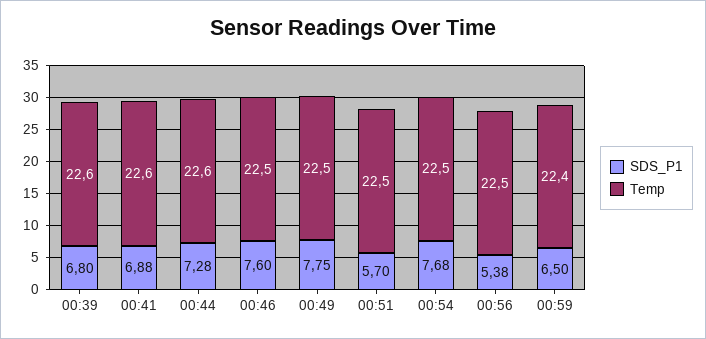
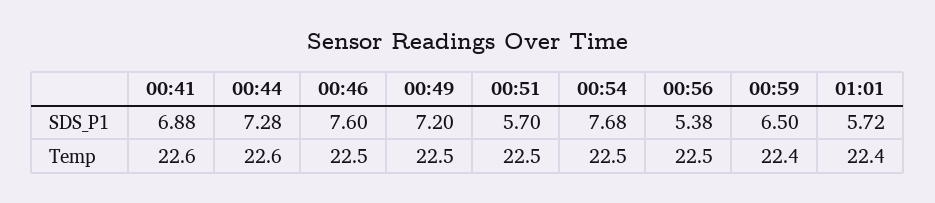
SDS_P1, 00:39: 6.8 -> none
Temp, 00:39: 22.6 -> none
SDS_P1, 00:49: 7.75 -> 7.2
SDS_P1, 01:01: none -> 5.72
Temp, 01:01: none -> 22.4

